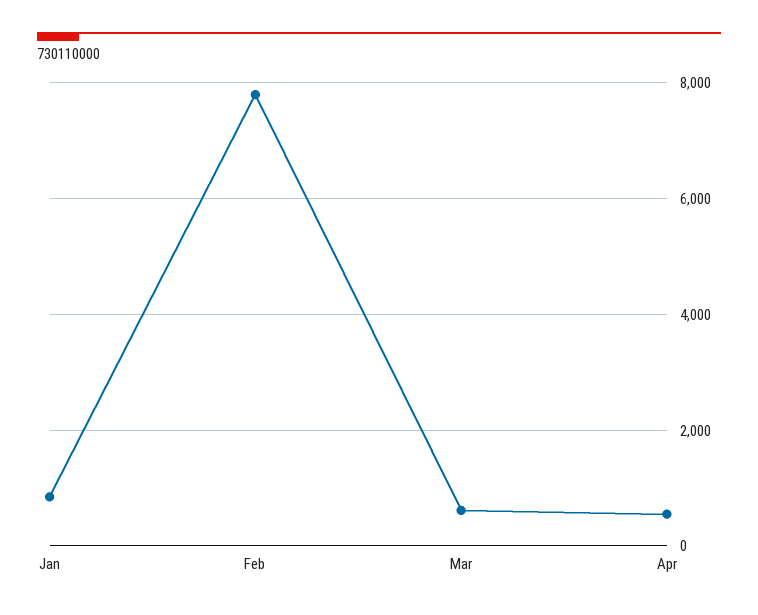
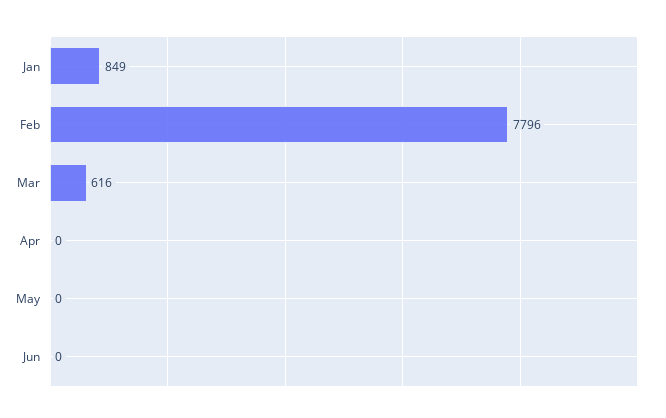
Apr: 600 -> 0
May: none -> 0
Jun: none -> 0

